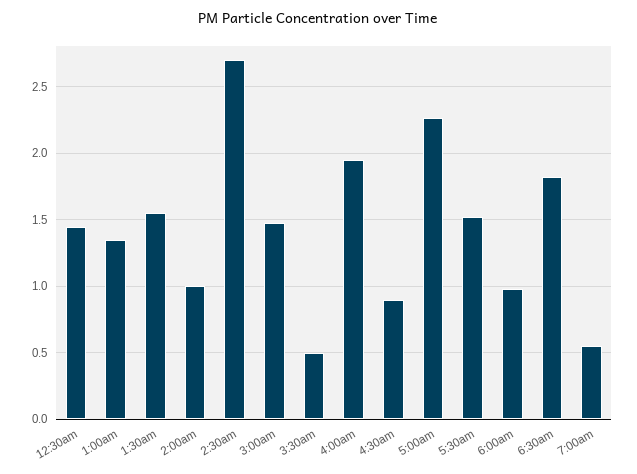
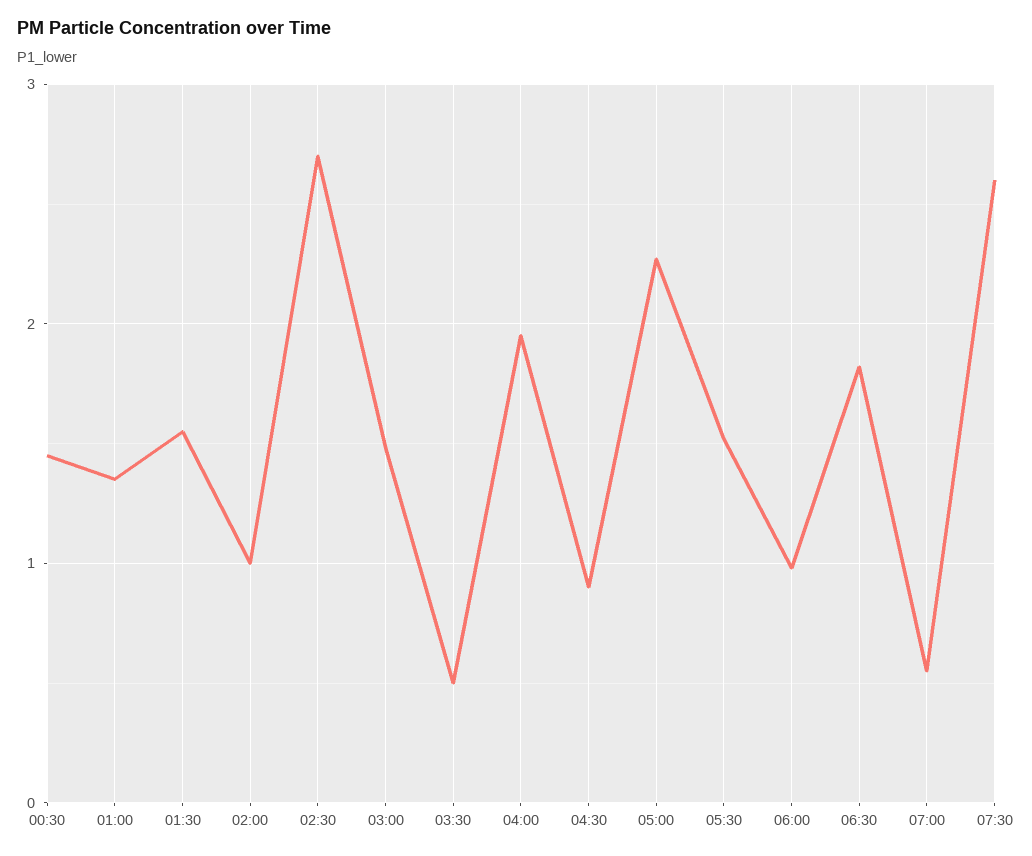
07:30: none -> 2.6

